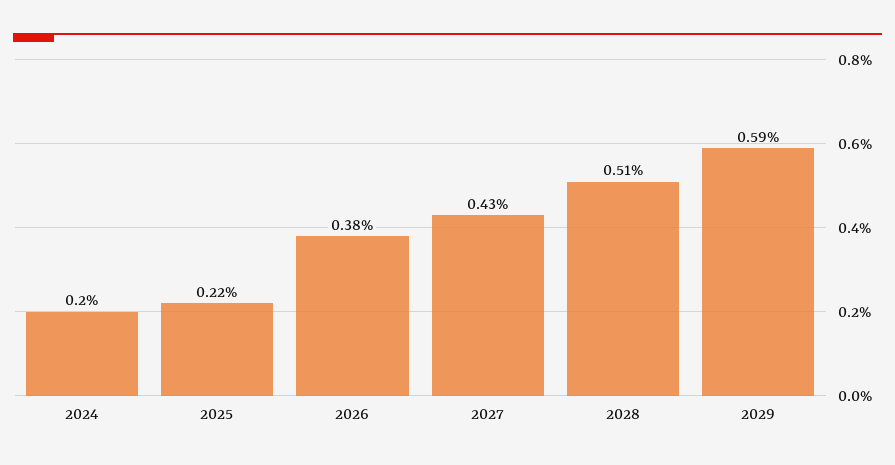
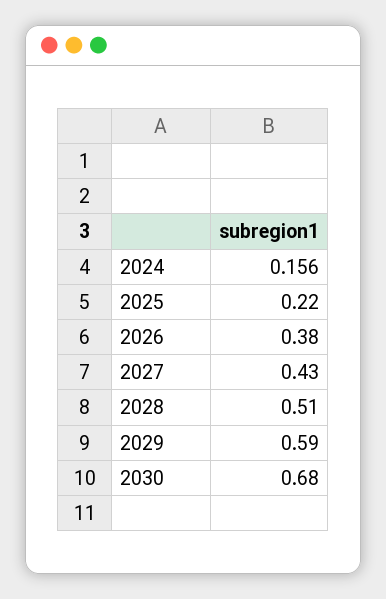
2024: 0.2 -> 0.156
2030: none -> 0.68

